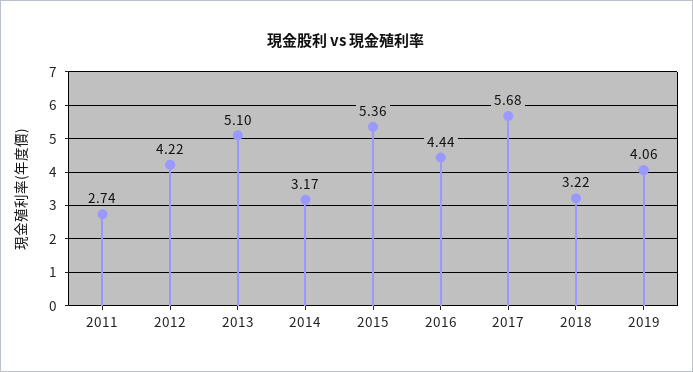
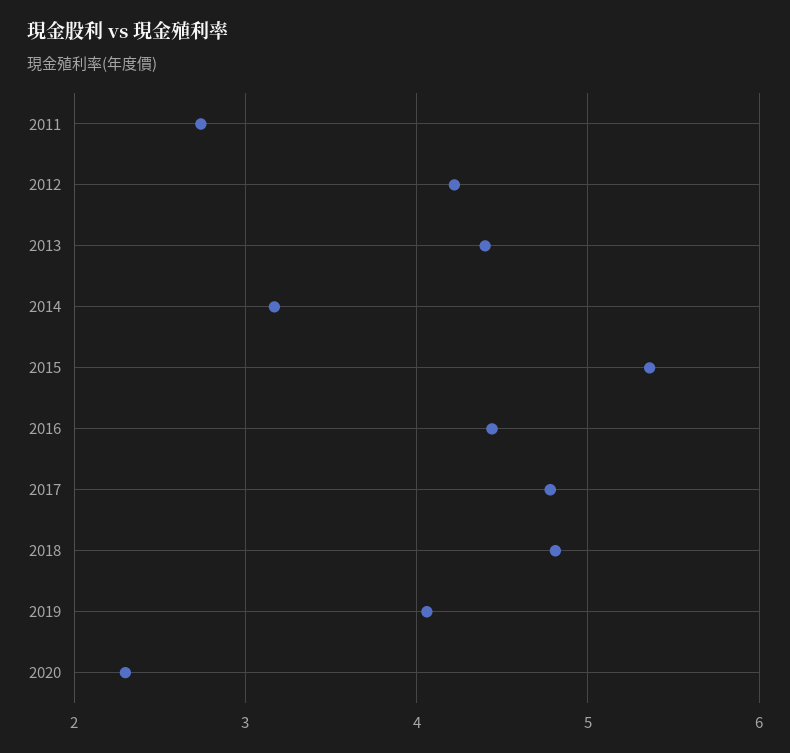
2013: 5.1 -> 4.4
2017: 5.68 -> 4.8
2018: 3.22 -> 4.8
2020: none -> 2.3

